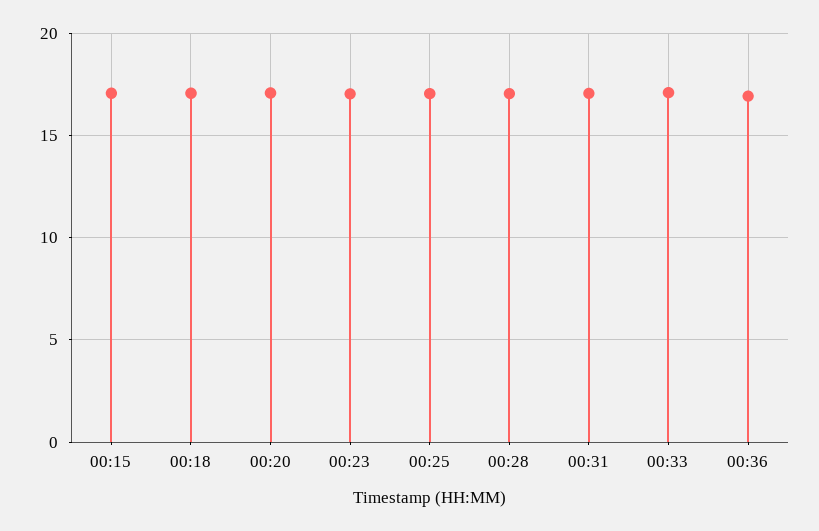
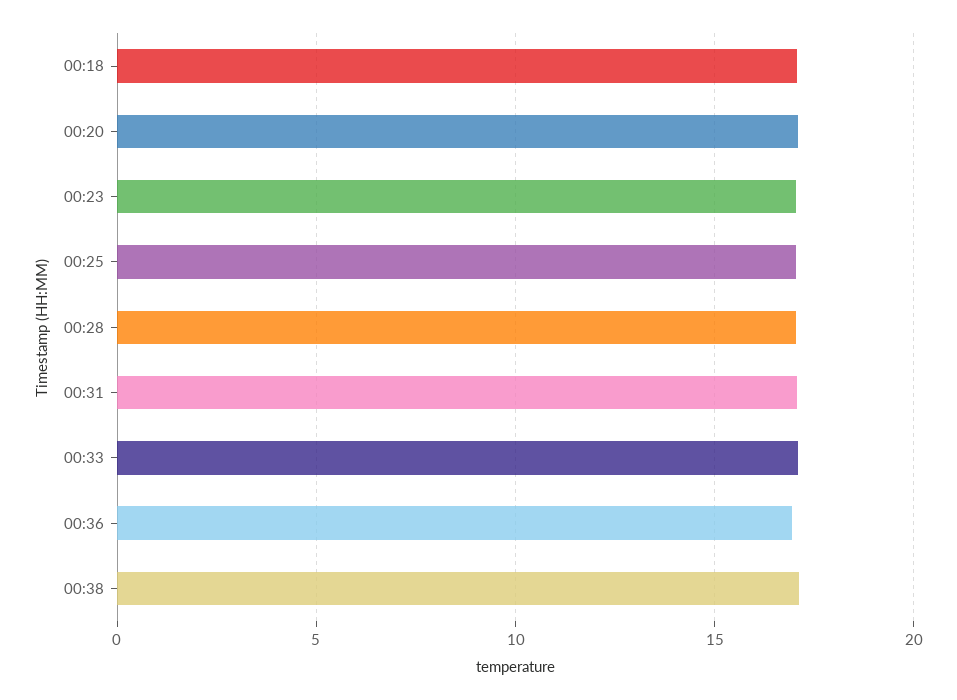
00:15: 17 -> none
00:38: none -> 17

